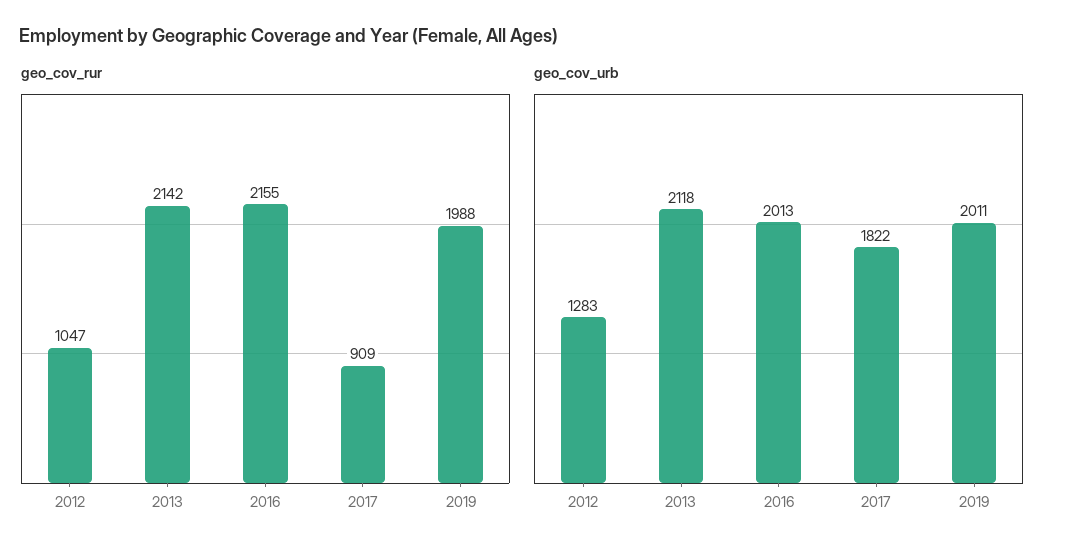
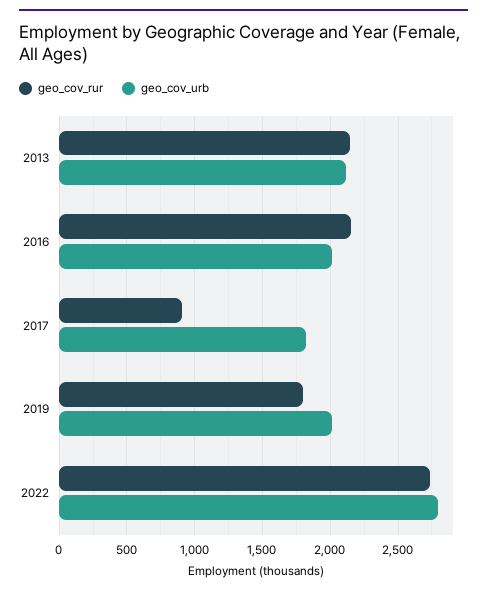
geo_cov_rur, 2012: 1047 -> none
geo_cov_rur, 2019: 1988 -> 1800
geo_cov_urb, 2012: 1283 -> none
geo_cov_rur, 2022: none -> 2750
geo_cov_urb, 2022: none -> 2800

